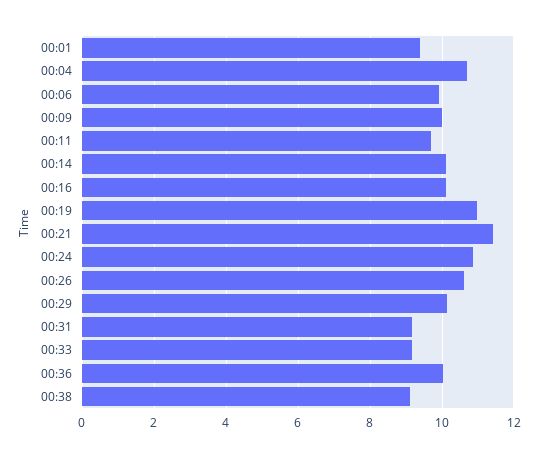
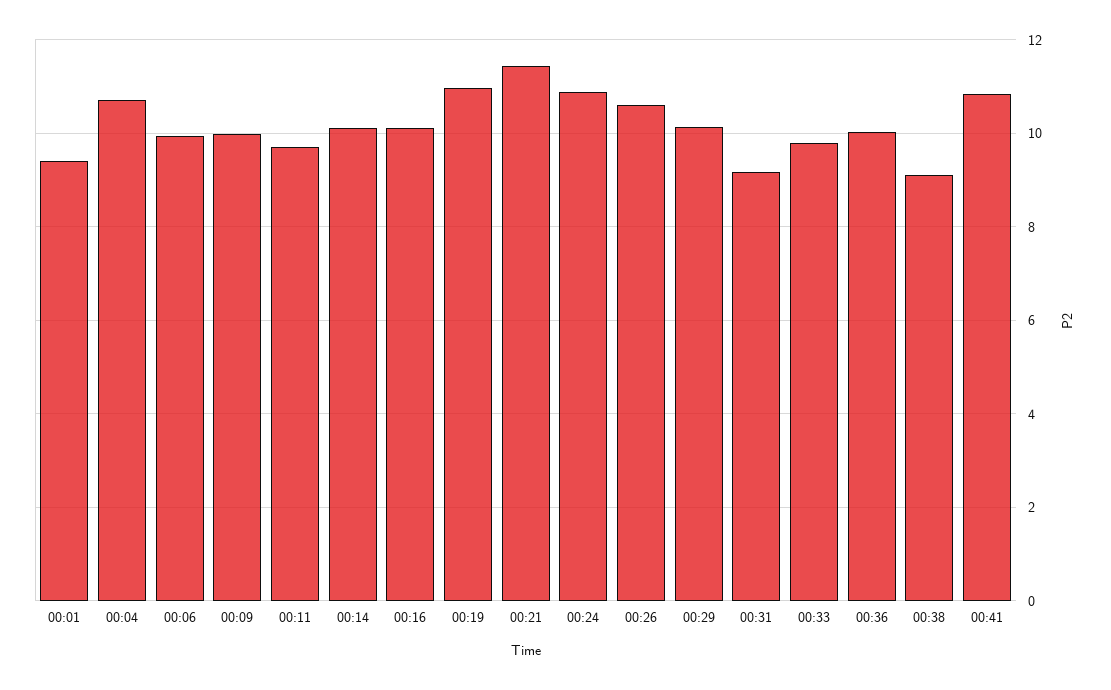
00:33: 9.2 -> 9.8
00:41: none -> 10.8

